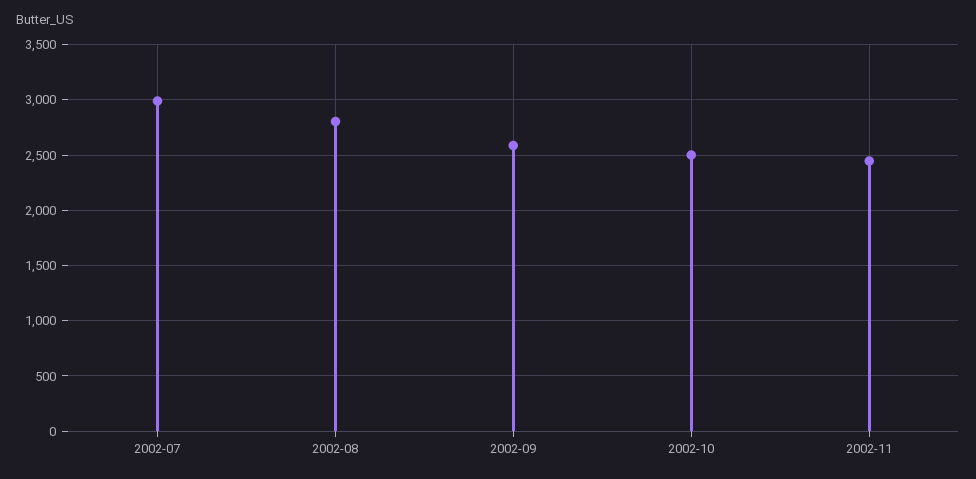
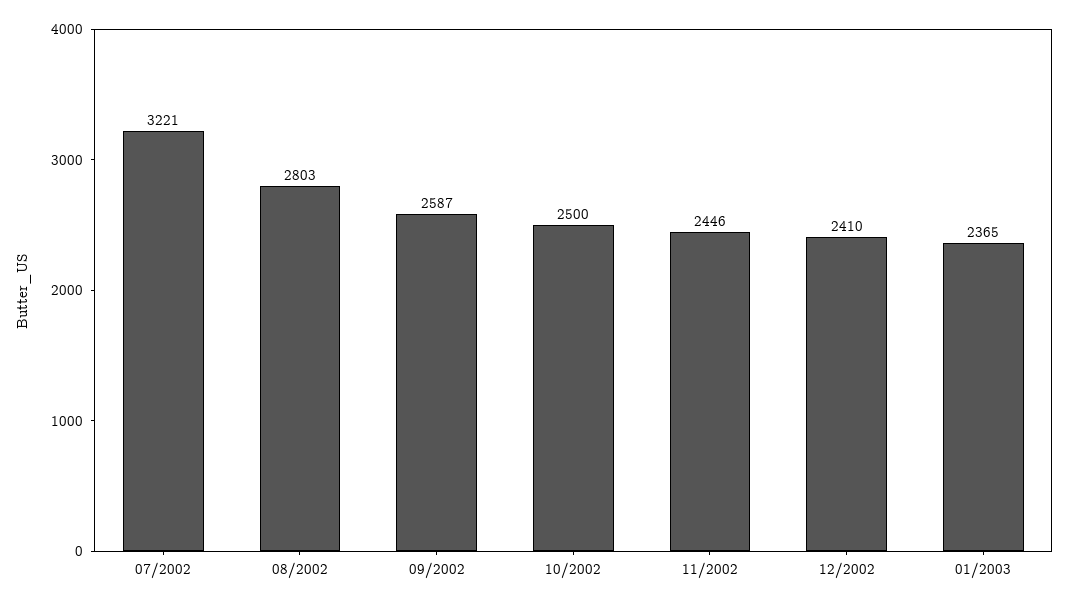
2002-07: 3000 -> 3221
12/2002: none -> 2410
01/2003: none -> 2365

